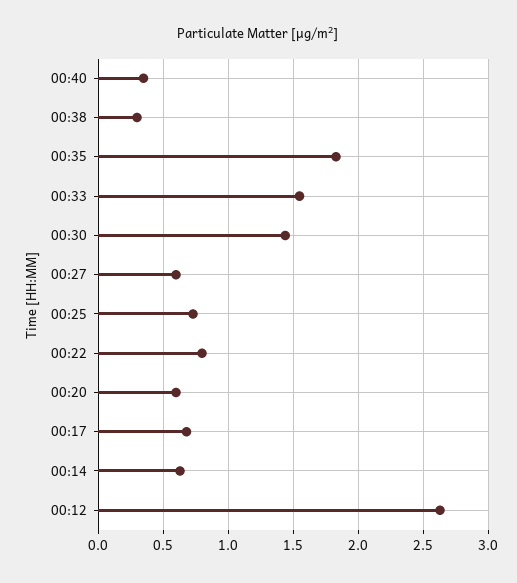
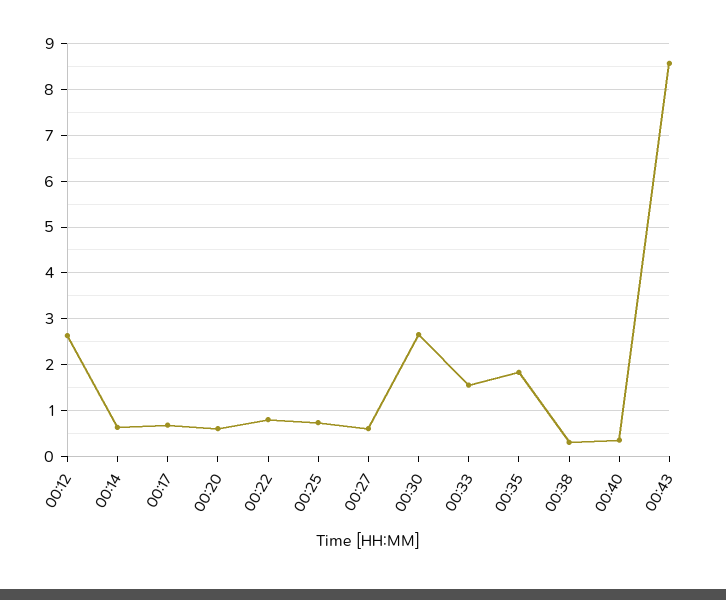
00:30: 1.45 -> 2.6
00:43: none -> 8.6

